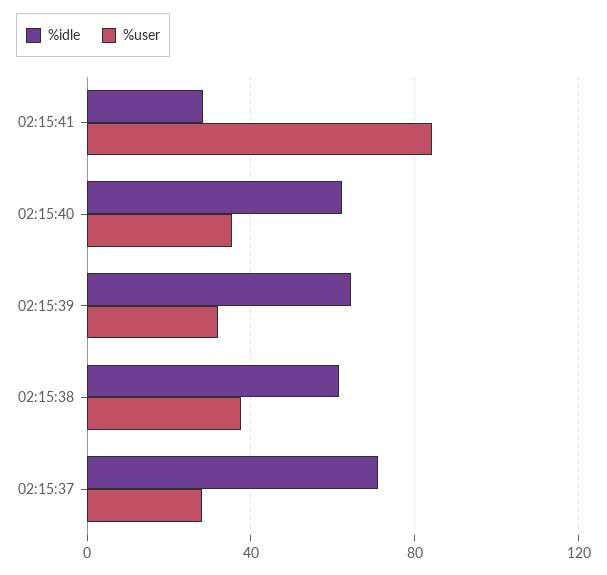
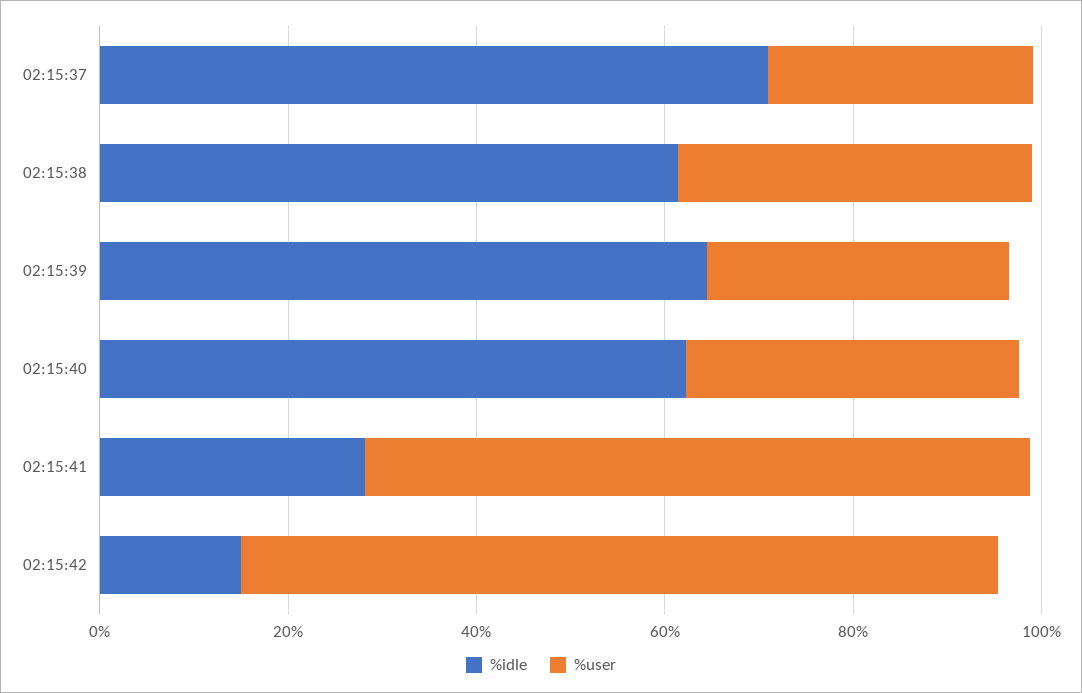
%user, 02:15:41: 85 -> 70
%idle, 02:15:42: none -> 15
%user, 02:15:42: none -> 80

